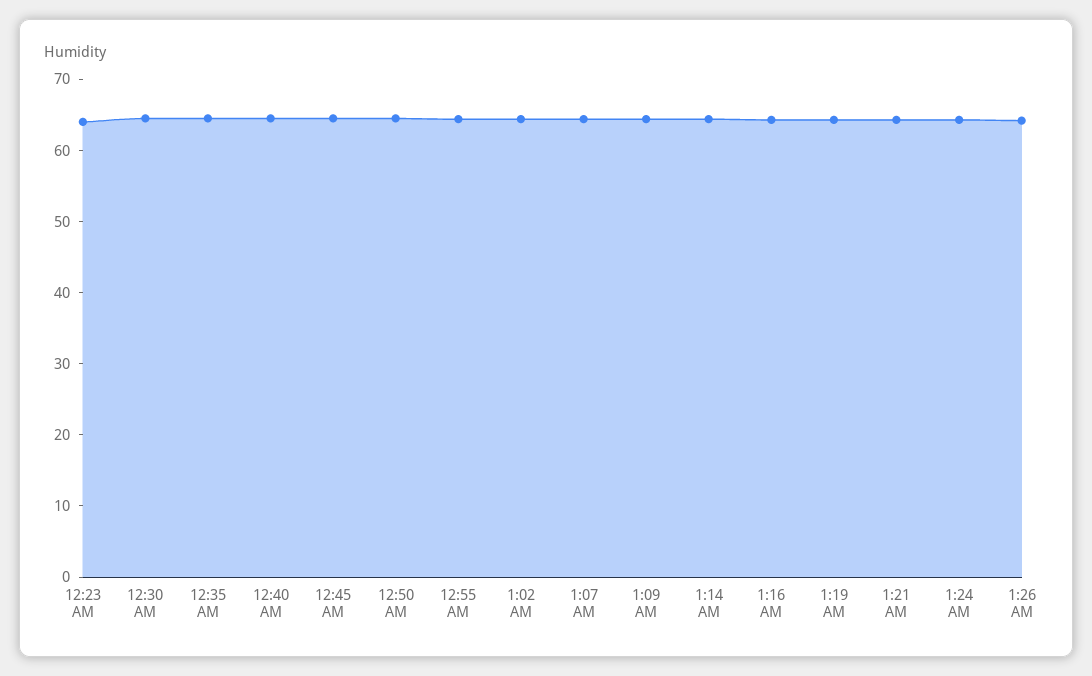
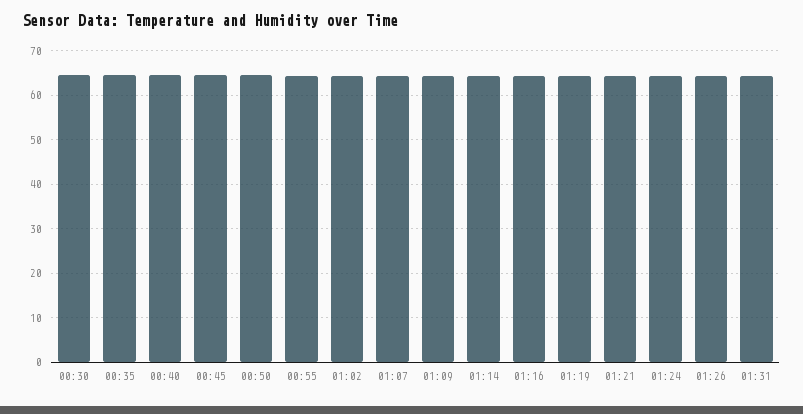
12:23 AM: 64 -> none
01:31: none -> 64

